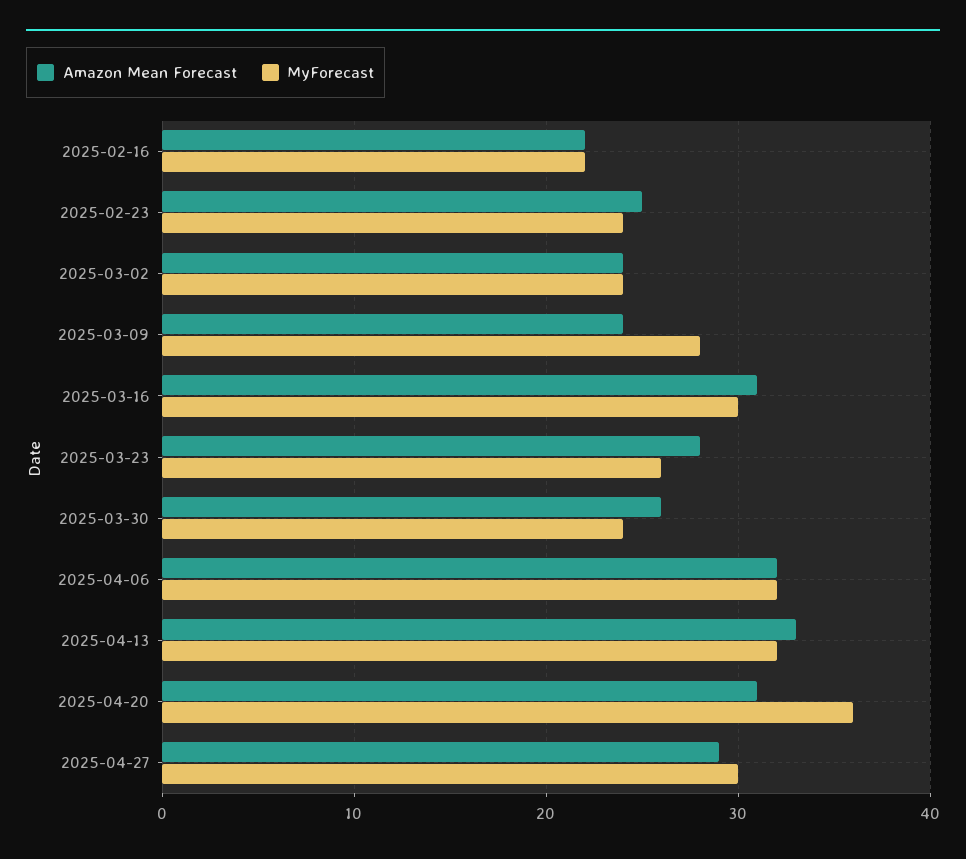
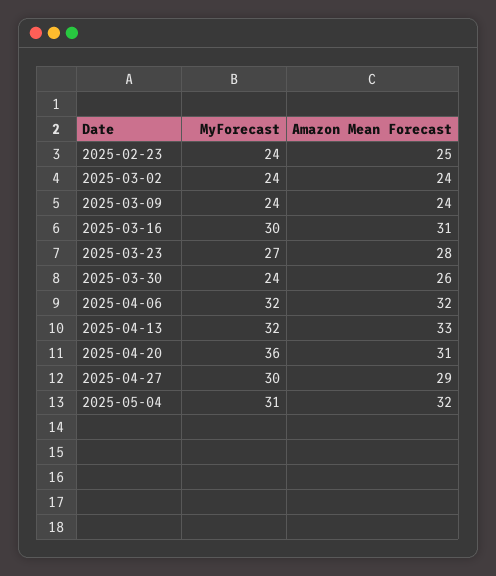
Amazon Mean Forecast, 2025-02-16: 22 -> none
MyForecast, 2025-02-16: 22 -> none
MyForecast, 2025-03-09: 28 -> 24
MyForecast, 2025-03-23: 26 -> 27
MyForecast, 2025-05-04: none -> 31
Amazon Mean Forecast, 2025-05-04: none -> 32

